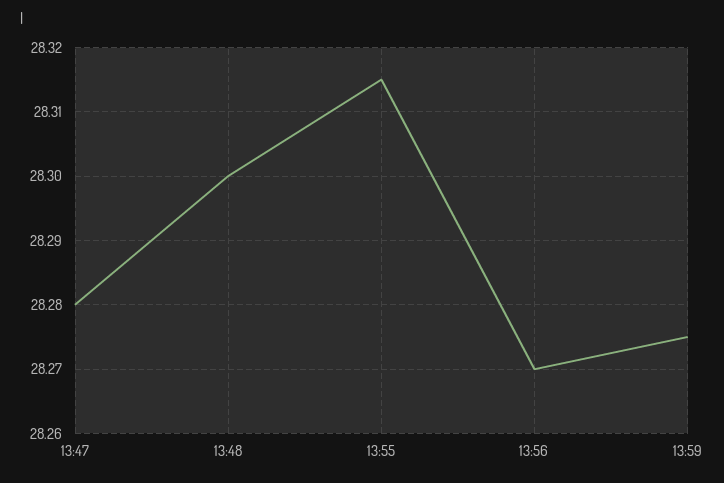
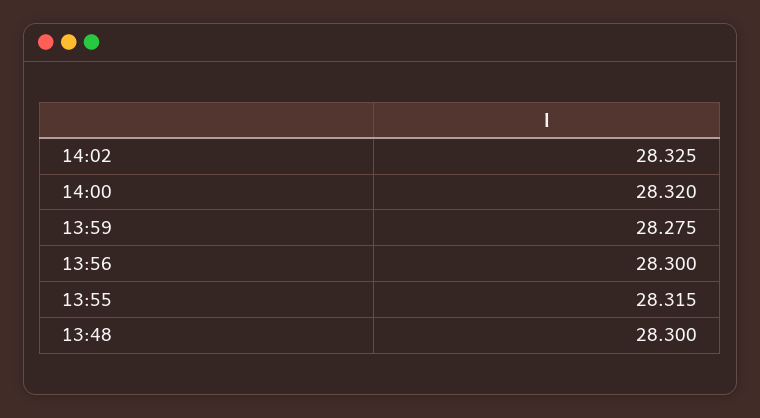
13:47: 28.28 -> none
13:56: 28.27 -> 28.3
14:02: none -> 28.325
14:00: none -> 28.32

